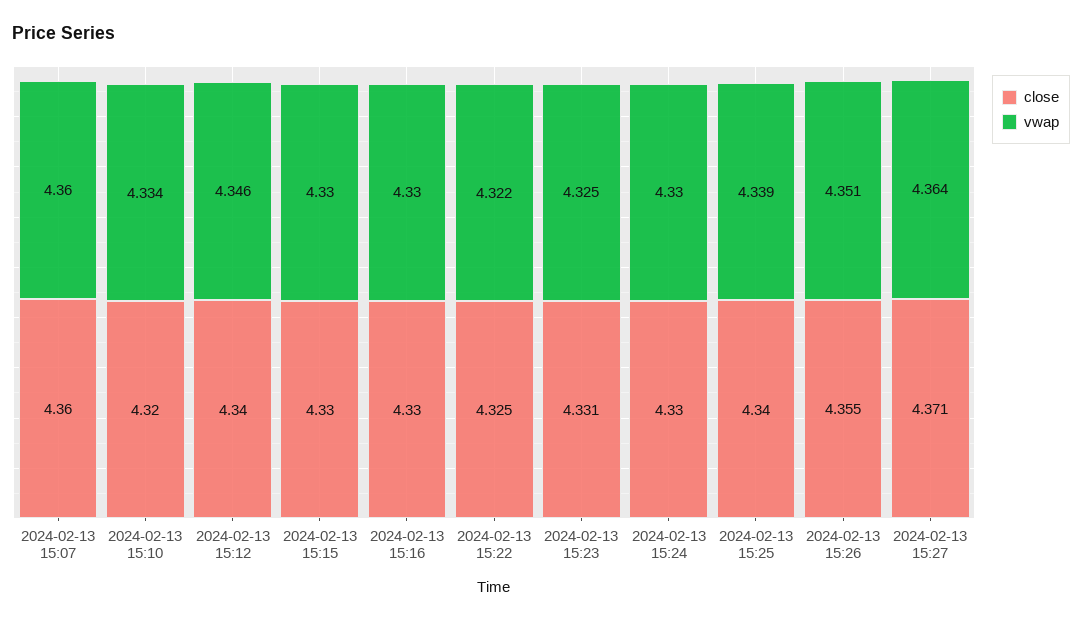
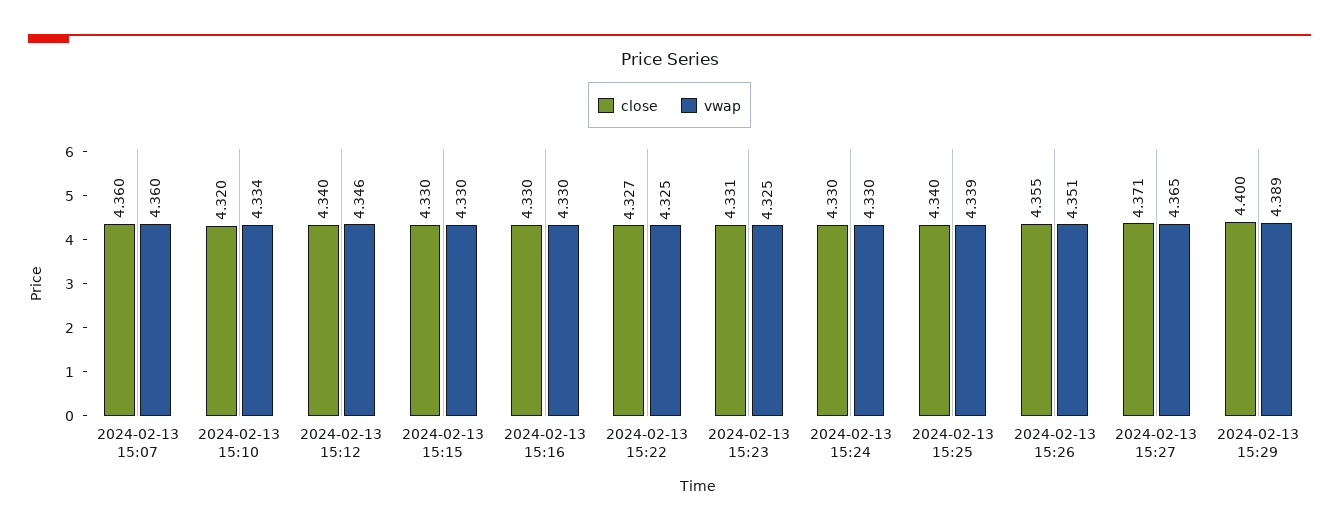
close, 2024-02-13 15:22: 4.325 -> 4.327
vwap, 2024-02-13 15:22: 4.322 -> 4.325
vwap, 2024-02-13 15:27: 4.364 -> 4.365
close, 2024-02-13 15:29: none -> 4.4
vwap, 2024-02-13 15:29: none -> 4.389

